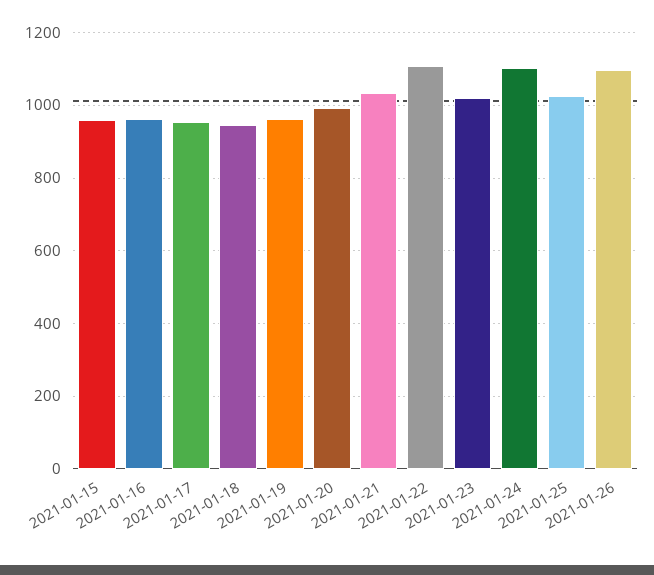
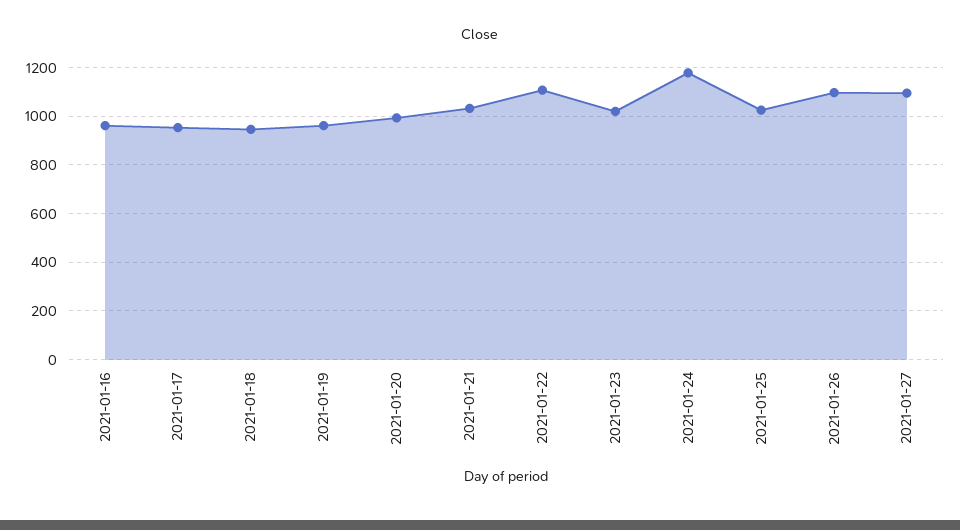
2021-01-15: 960 -> none
2021-01-24: 1100 -> 1175
2021-01-27: none -> 1100

